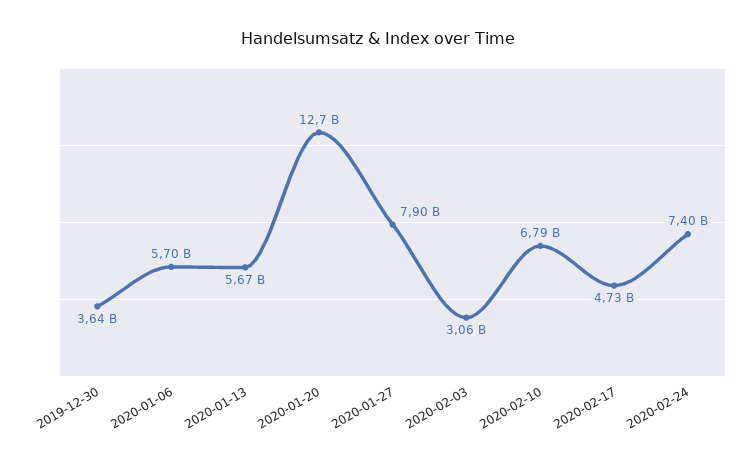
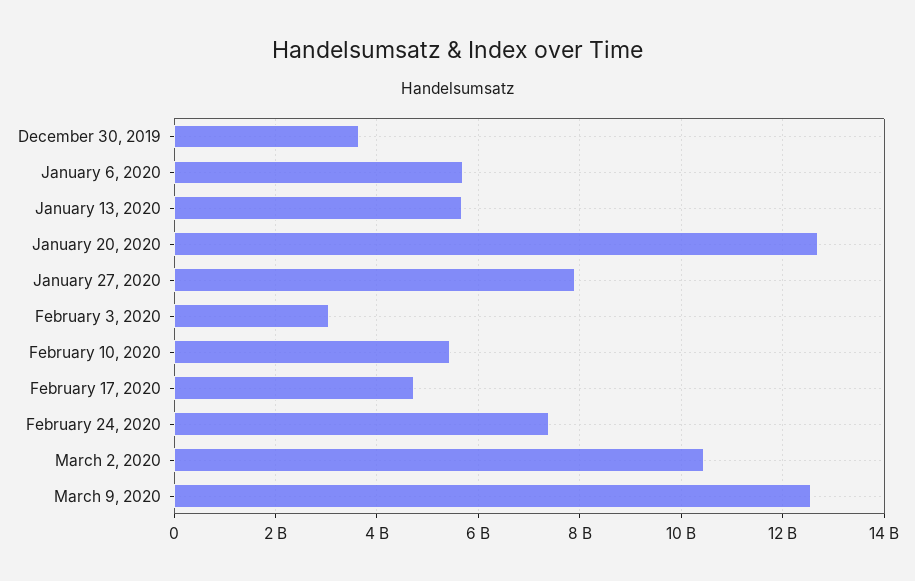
2020-02-10: 6790000000 -> 5400000000
March 2, 2020: none -> 10400000000
March 9, 2020: none -> 12600000000

